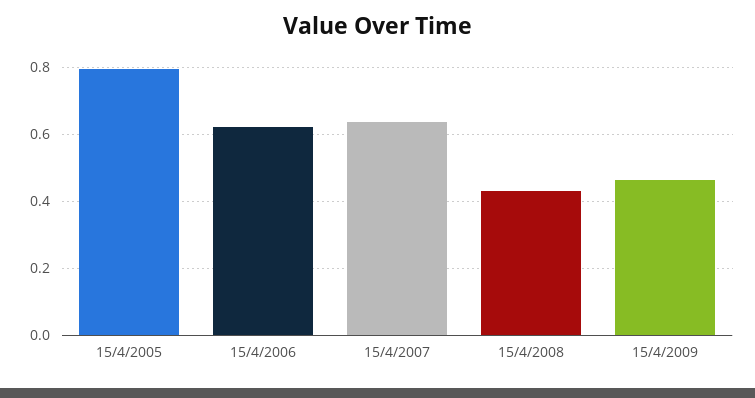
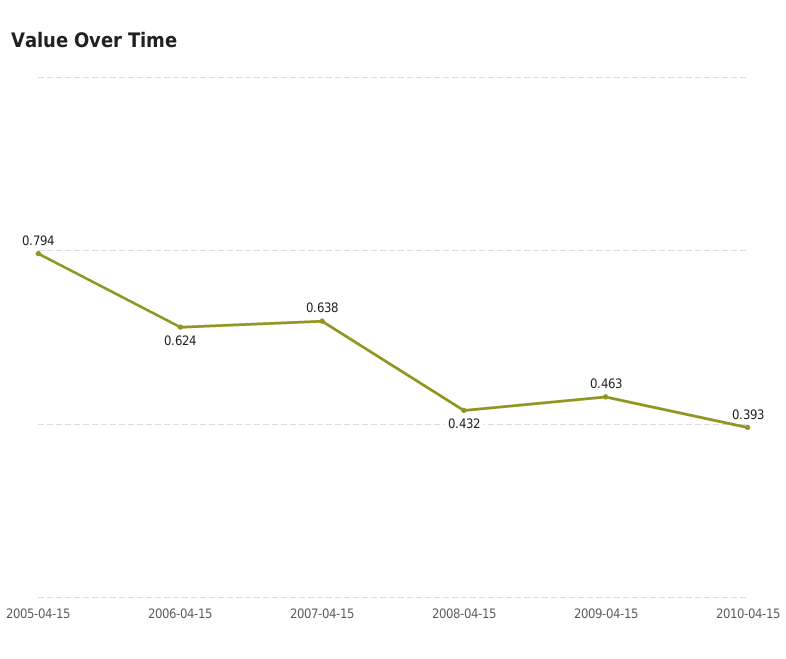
2010-04-15: none -> 0.393

